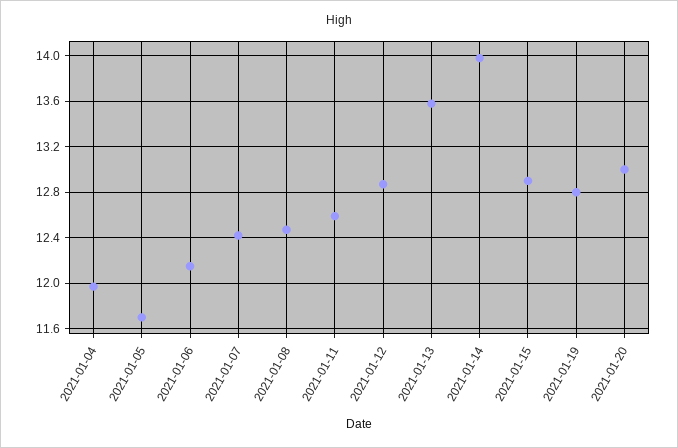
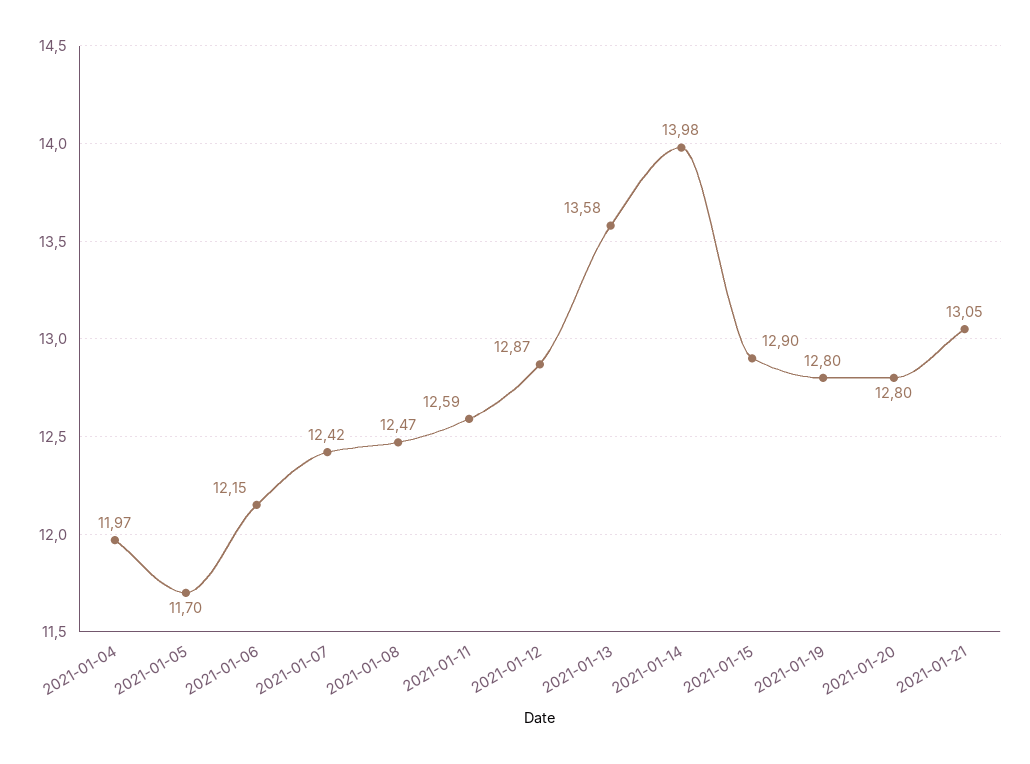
2021-01-20: 13 -> 12.8
2021-01-21: none -> 13.05

